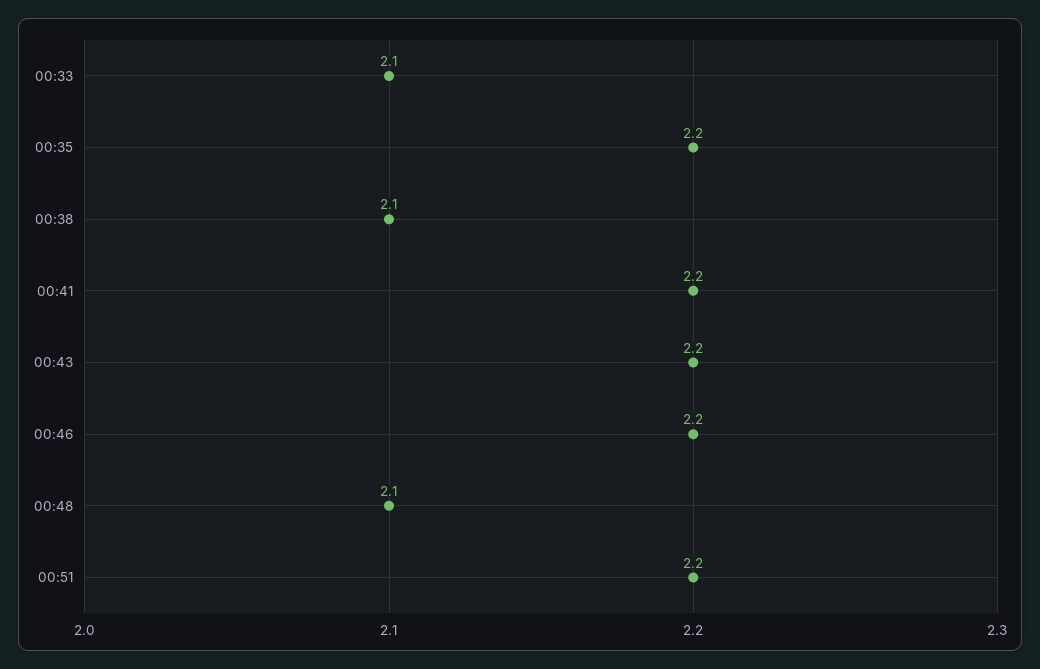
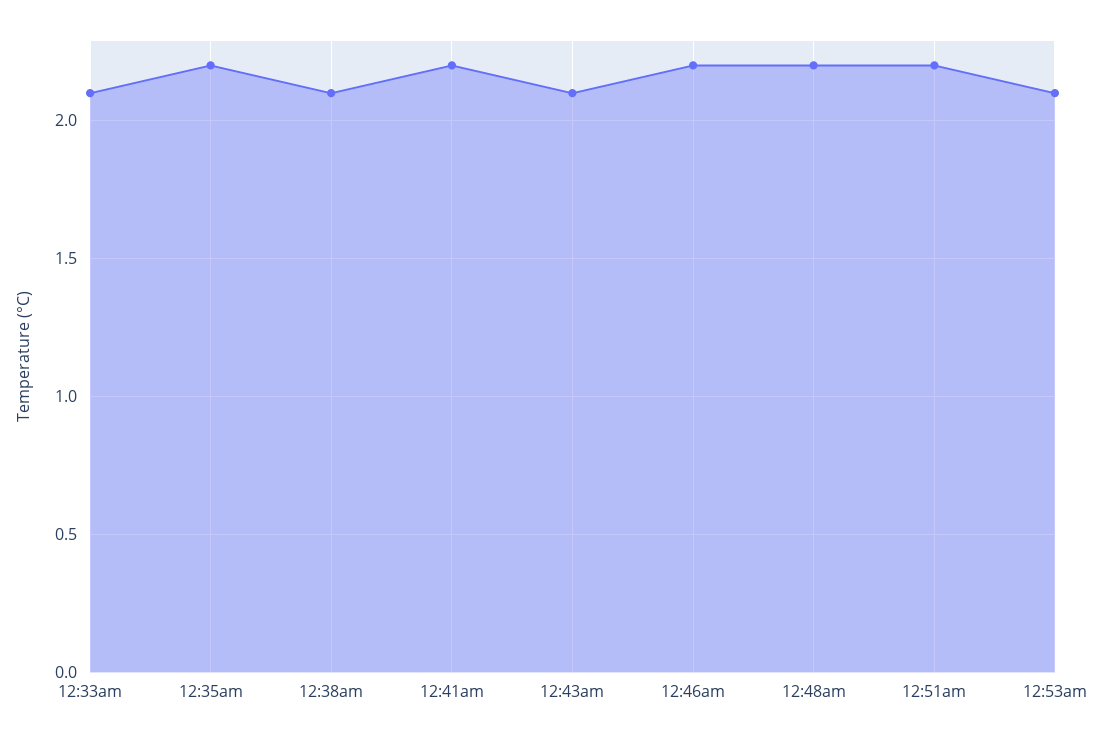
00:43: 2.2 -> 2.1
00:48: 2.1 -> 2.2
12:53am: none -> 2.1

